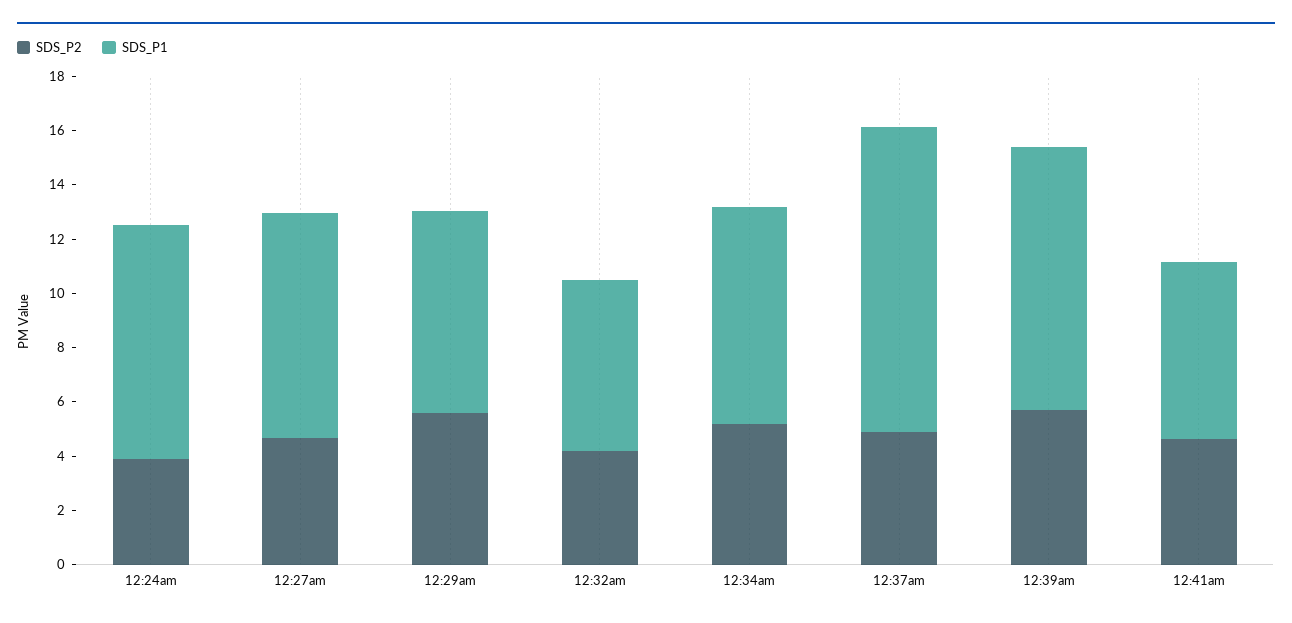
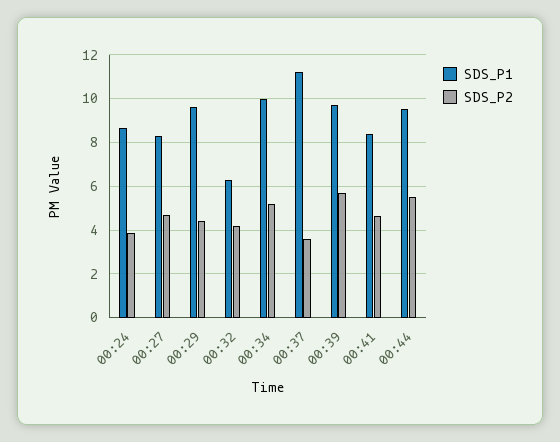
SDS_P2, 12:29am: 5.5 -> 4.5
SDS_P1, 12:29am: 7.5 -> 9.5
SDS_P1, 12:34am: 8 -> 10
SDS_P2, 12:37am: 5 -> 3.5
SDS_P1, 12:41am: 6.5 -> 8.5
SDS_P1, 00:44: none -> 9.5
SDS_P2, 00:44: none -> 5.5

